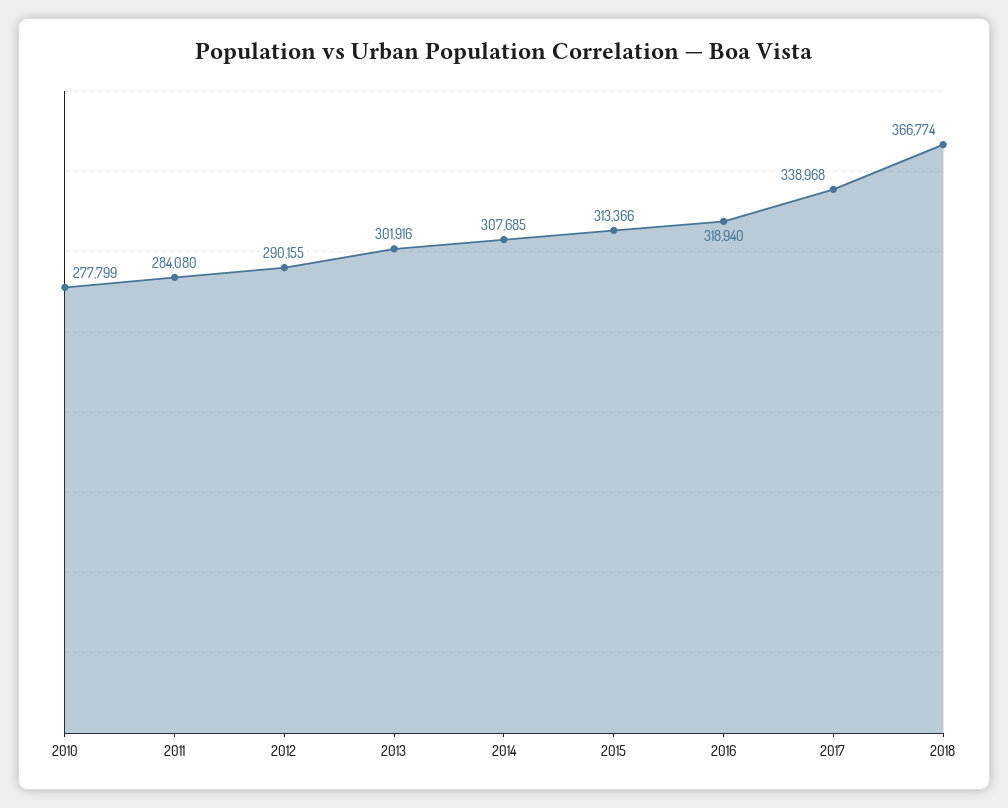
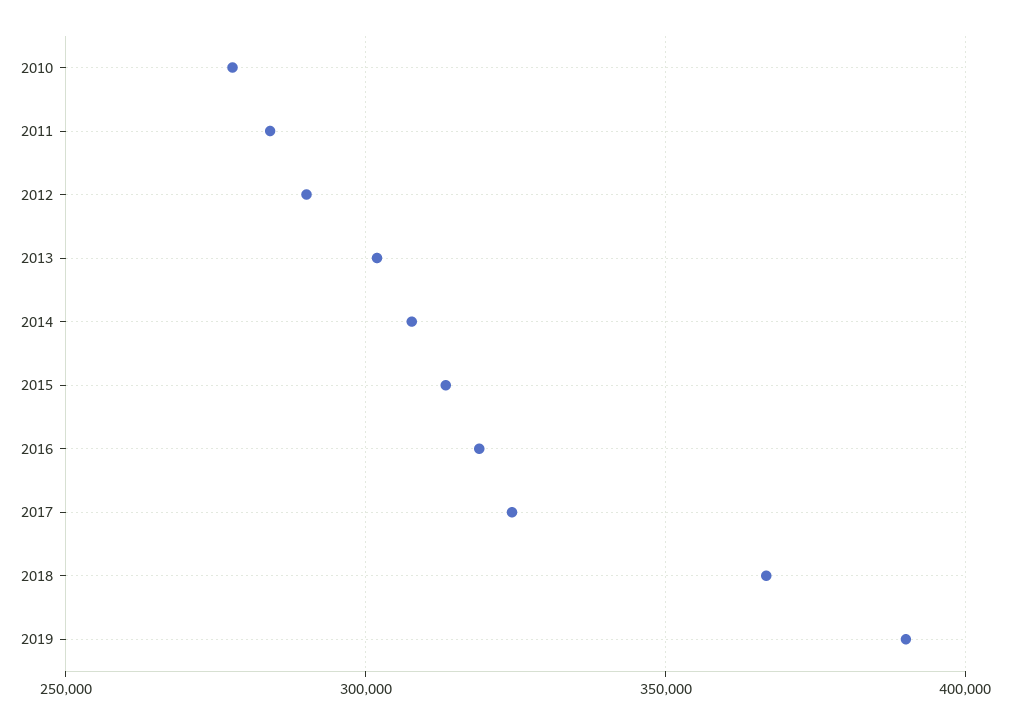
2017: 338968 -> 325000
2019: none -> 390000

